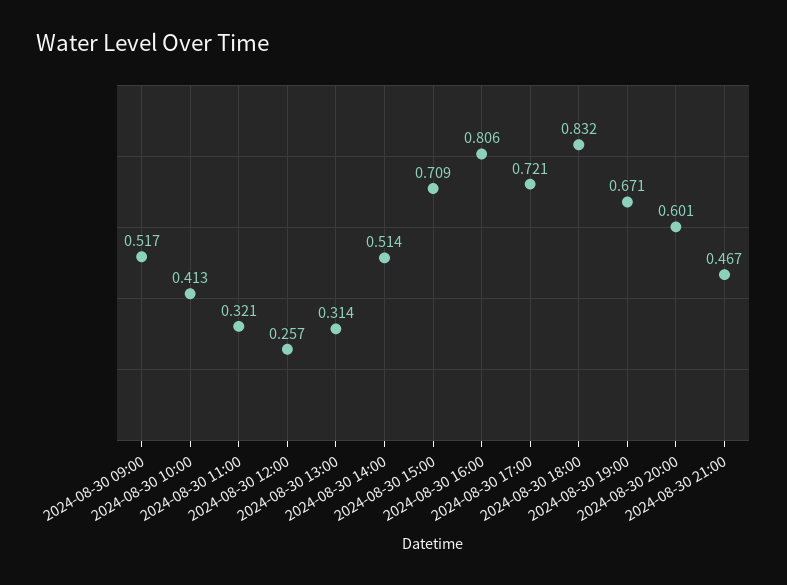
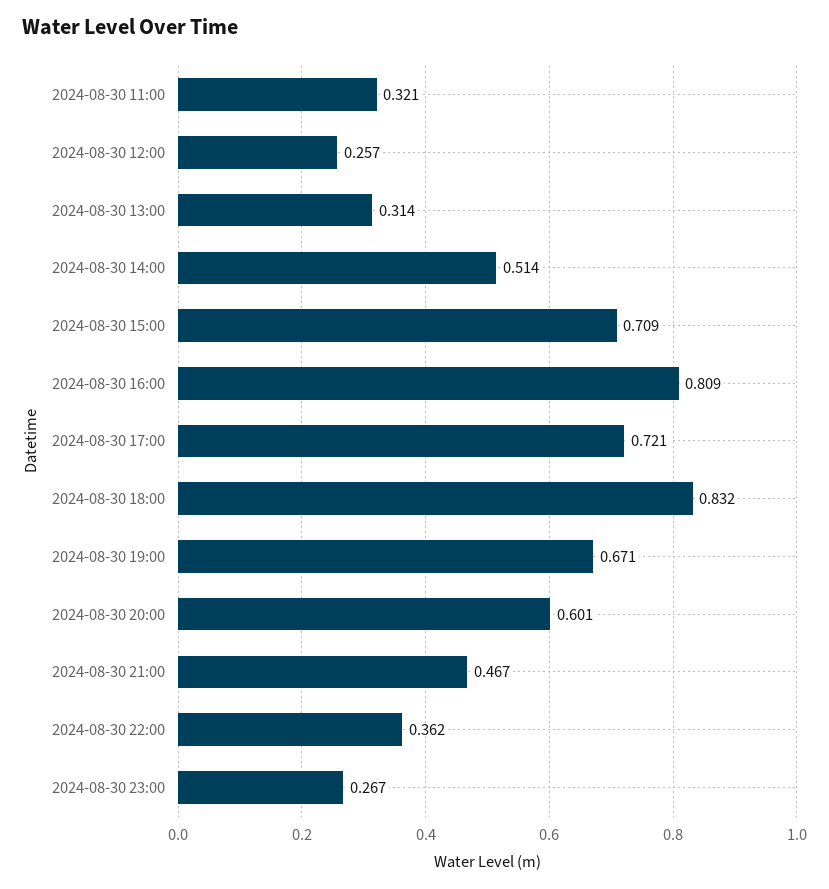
2024-08-30 09:00: 0.517 -> none
2024-08-30 10:00: 0.413 -> none
2024-08-30 16:00: 0.806 -> 0.809
2024-08-30 22:00: none -> 0.362
2024-08-30 23:00: none -> 0.267

